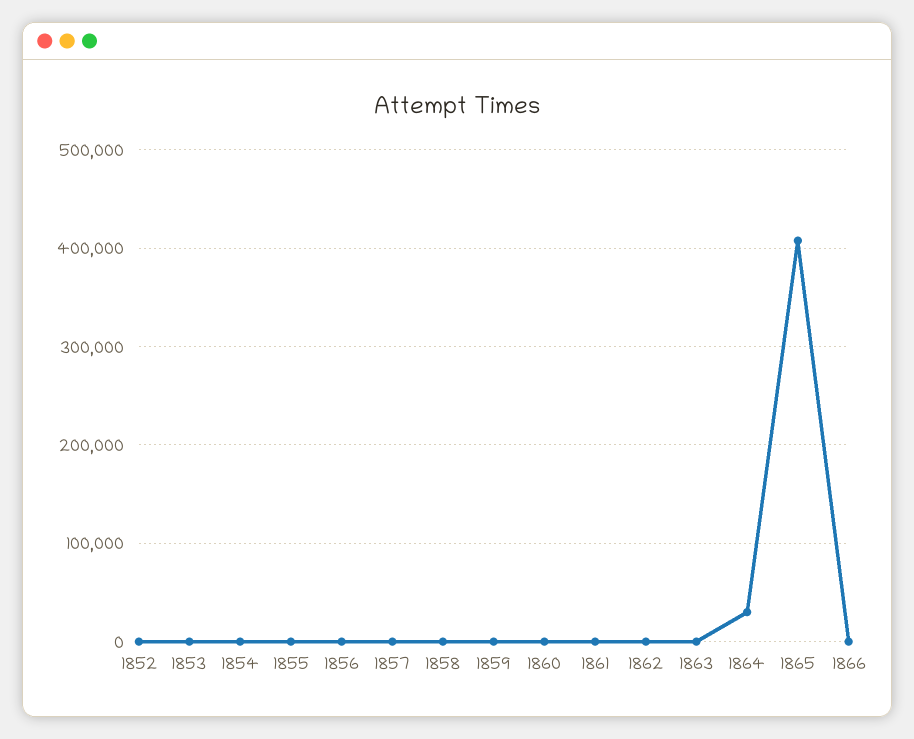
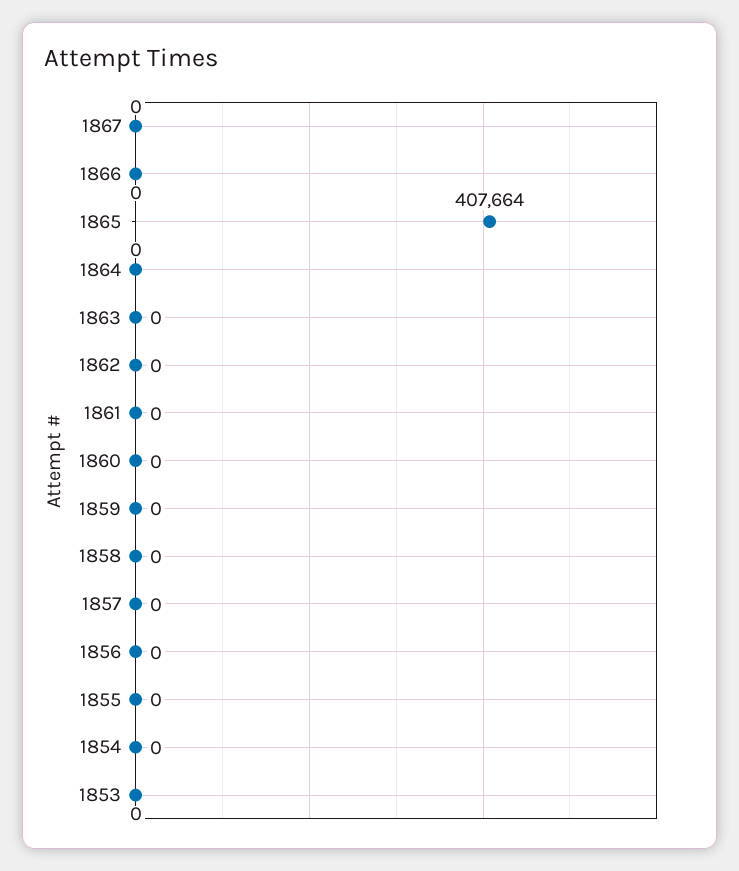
1852: 0 -> none
1864: 30000 -> 0
1867: none -> 0

